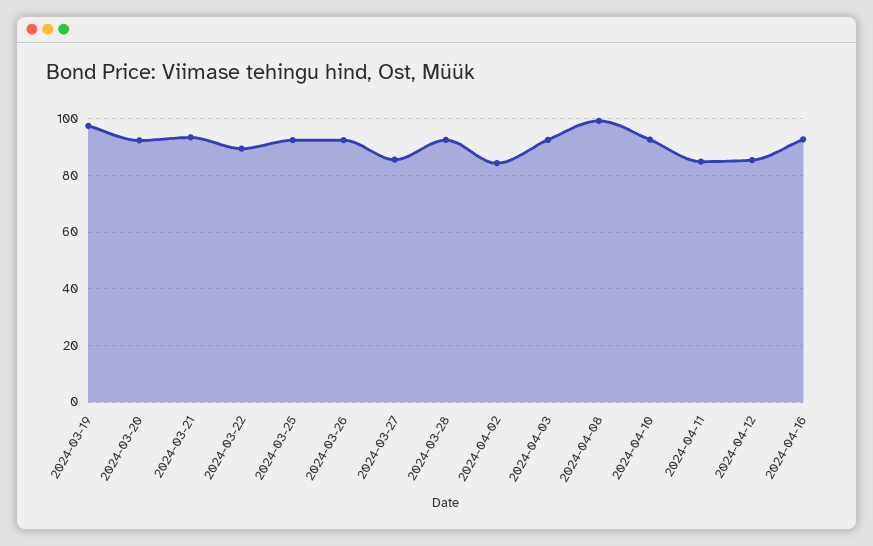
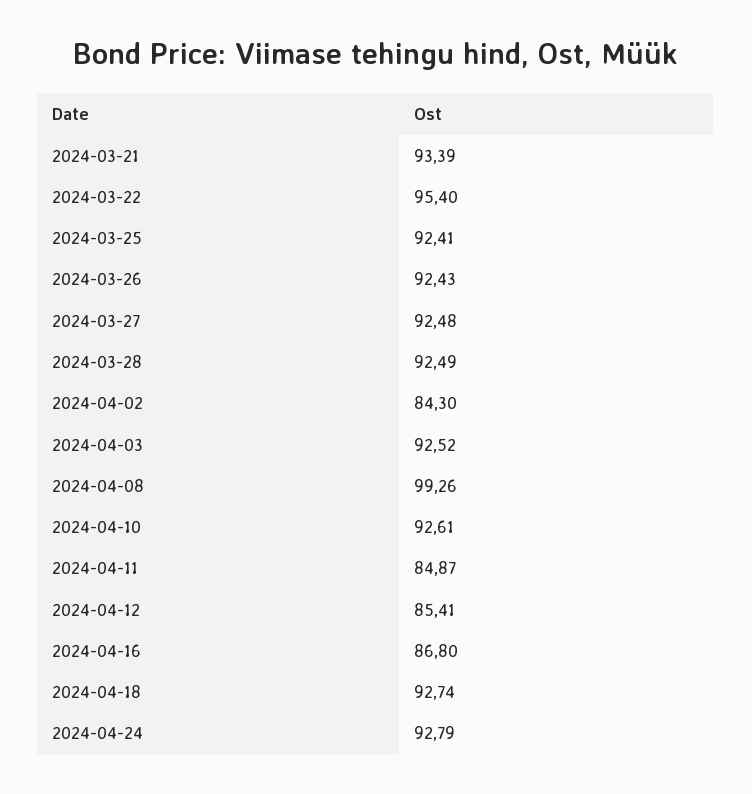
2024-03-19: 97.5 -> none
2024-03-20: 92.5 -> none
2024-03-22: 90 -> 95.4
2024-03-27: 85 -> 92.48
2024-04-16: 92.5 -> 86.8
2024-04-18: none -> 92.74
2024-04-24: none -> 92.79

